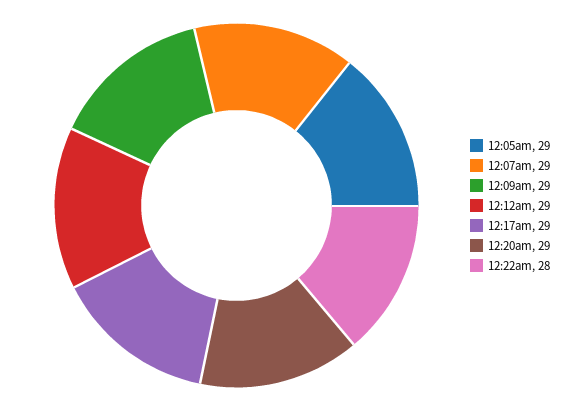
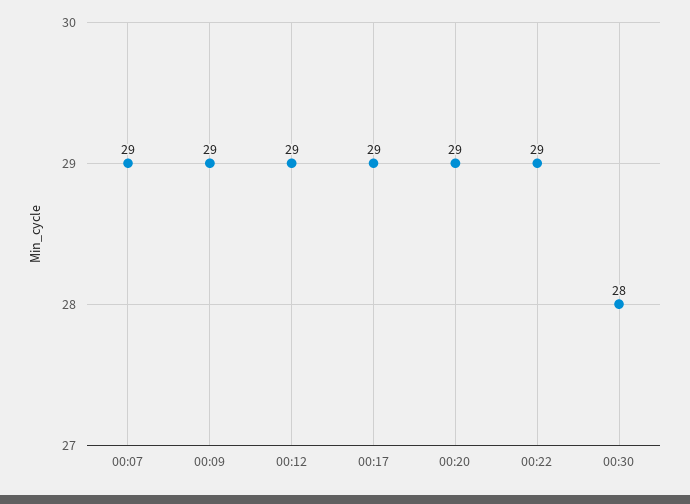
12:05am: 29 -> none
12:22am: 28 -> 29
00:30: none -> 28

